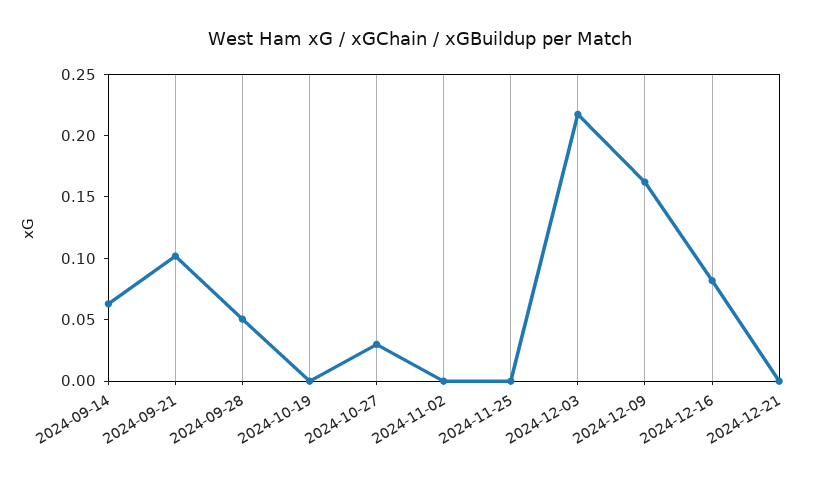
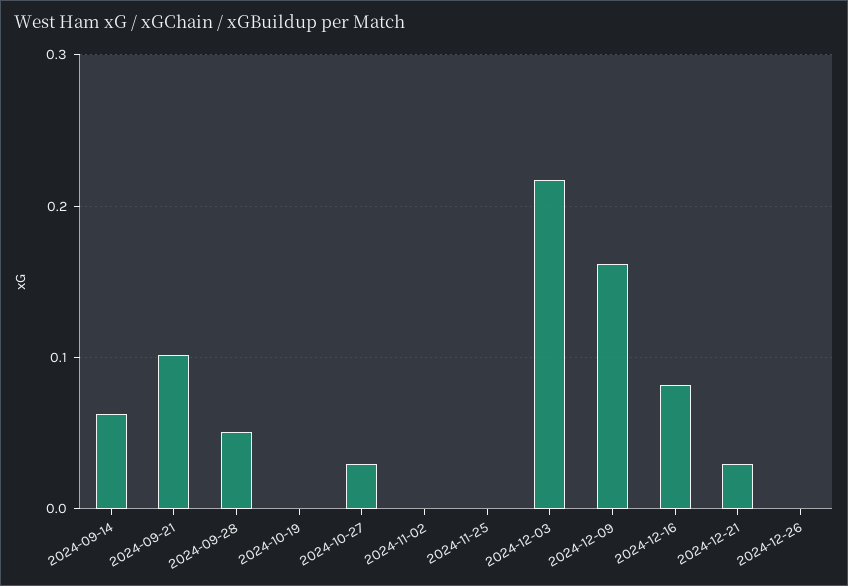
2024-12-21: 0 -> 0.03
2024-12-26: none -> 0

